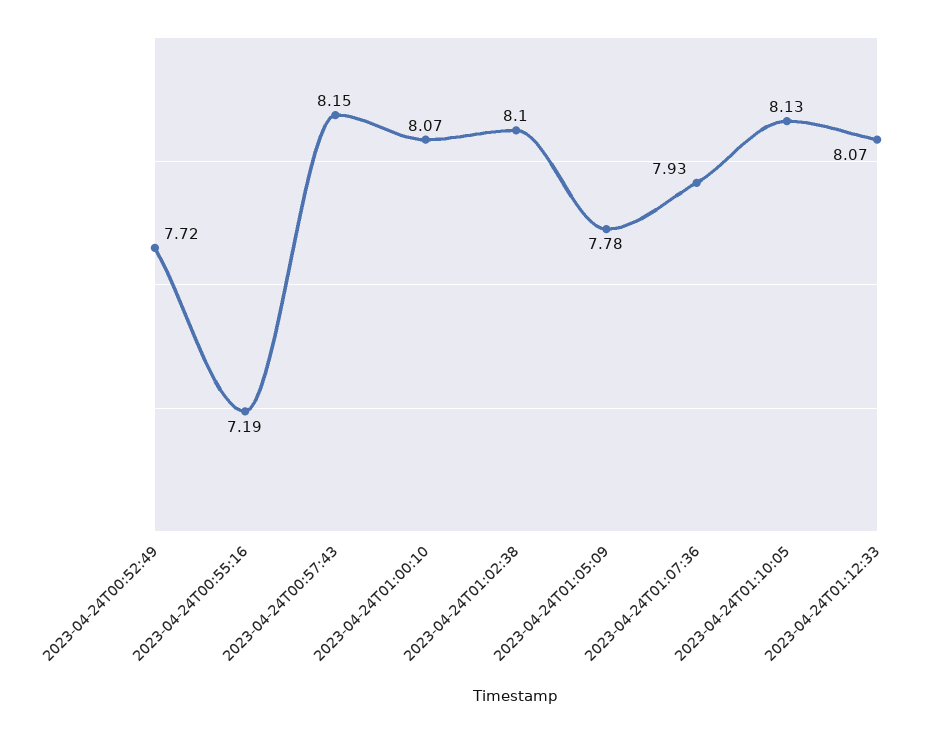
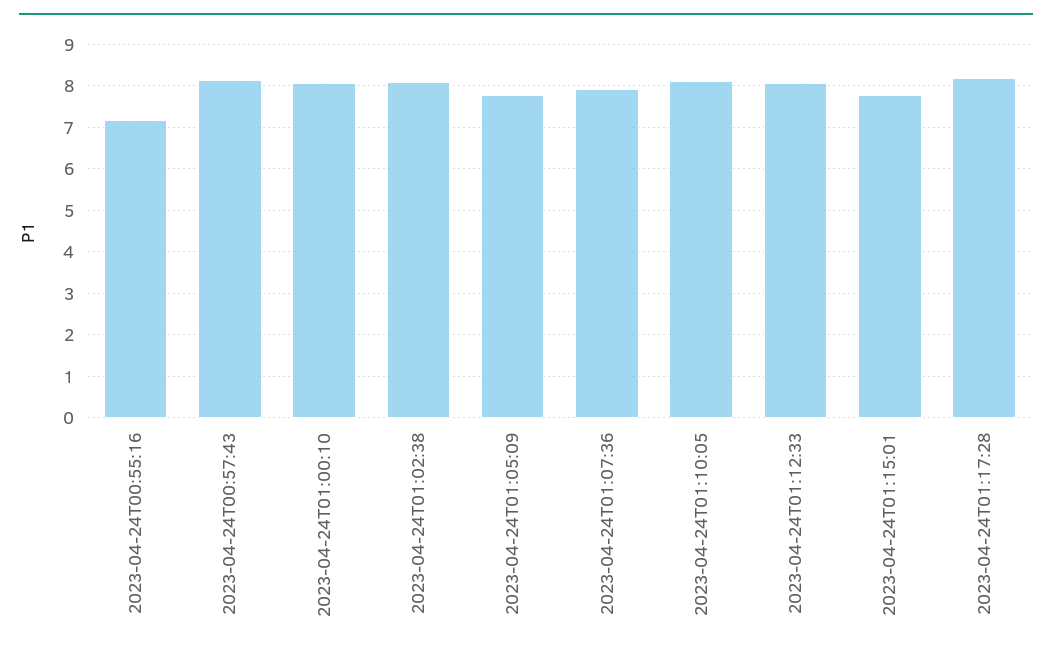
2023-04-24T00:52:49: 7.72 -> none
2023-04-24T01:15:01: none -> 7.8
2023-04-24T01:17:28: none -> 8.2

